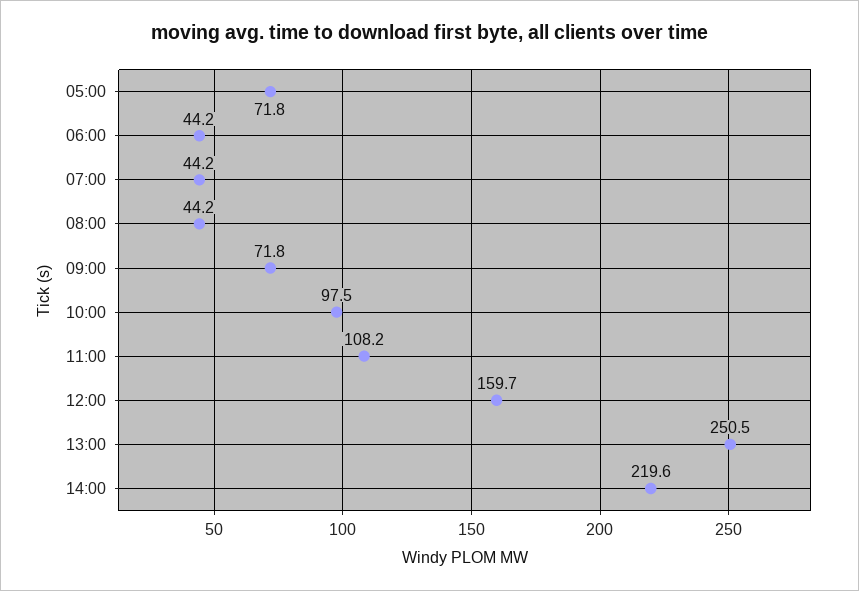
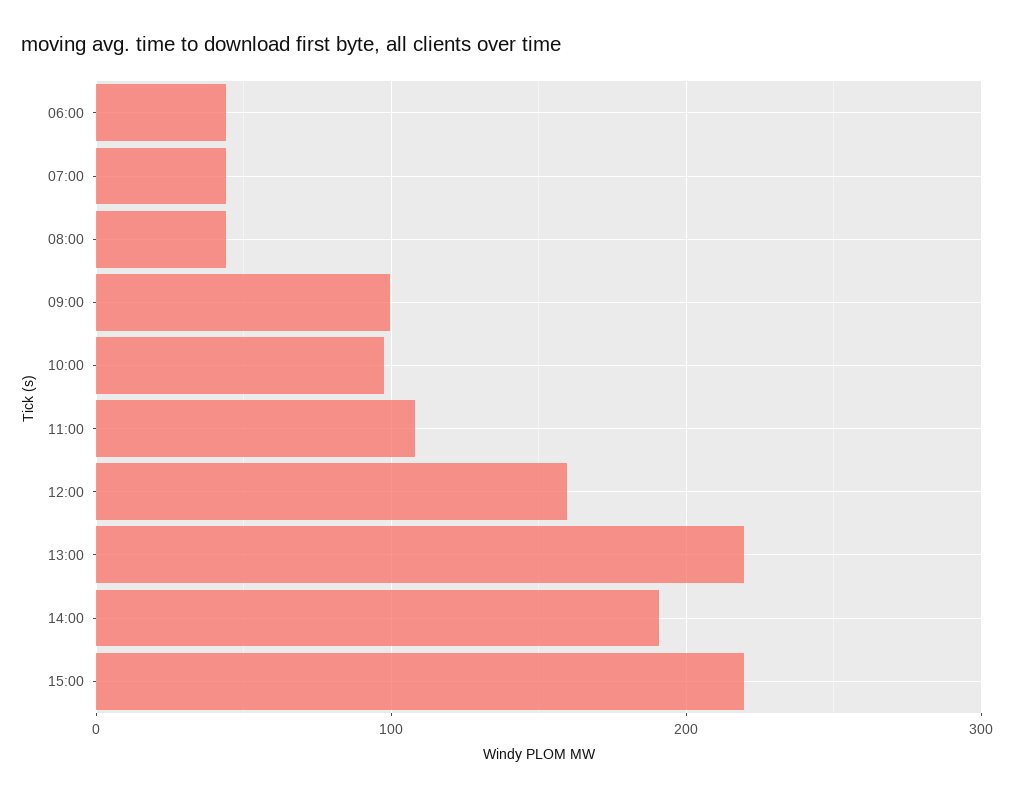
05:00: 71.8 -> none
09:00: 71.8 -> 100
13:00: 250.5 -> 220
14:00: 219.6 -> 190
15:00: none -> 220

